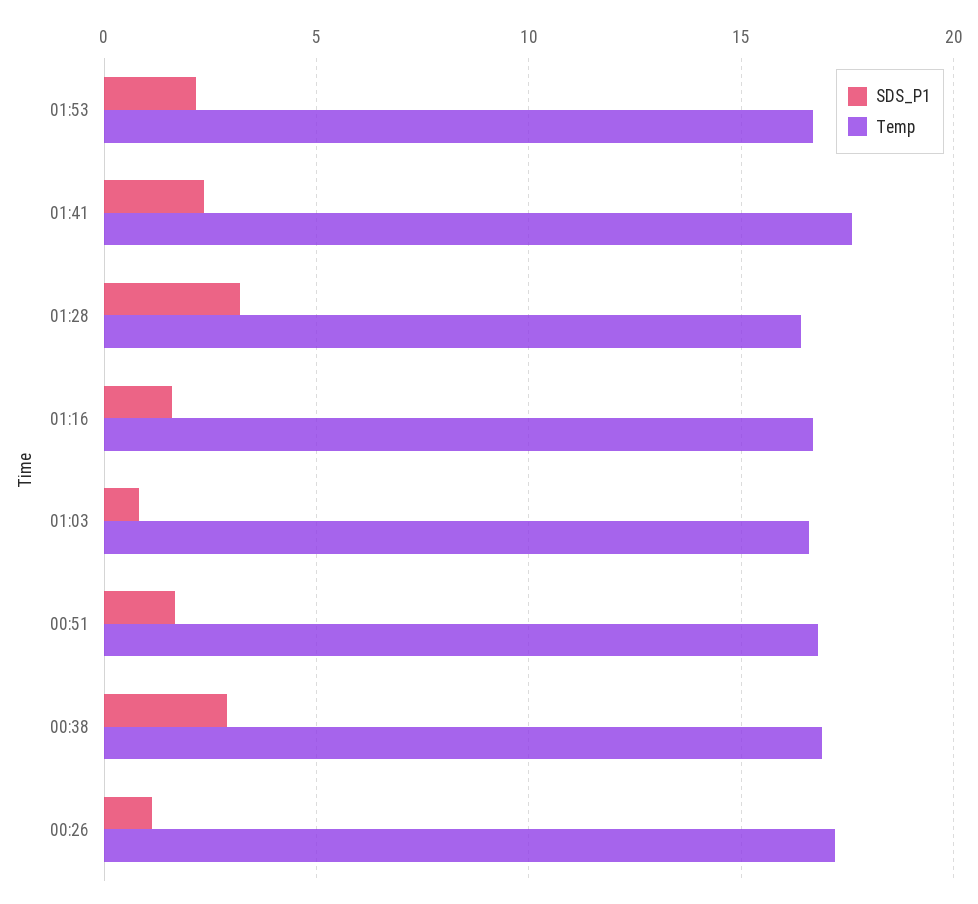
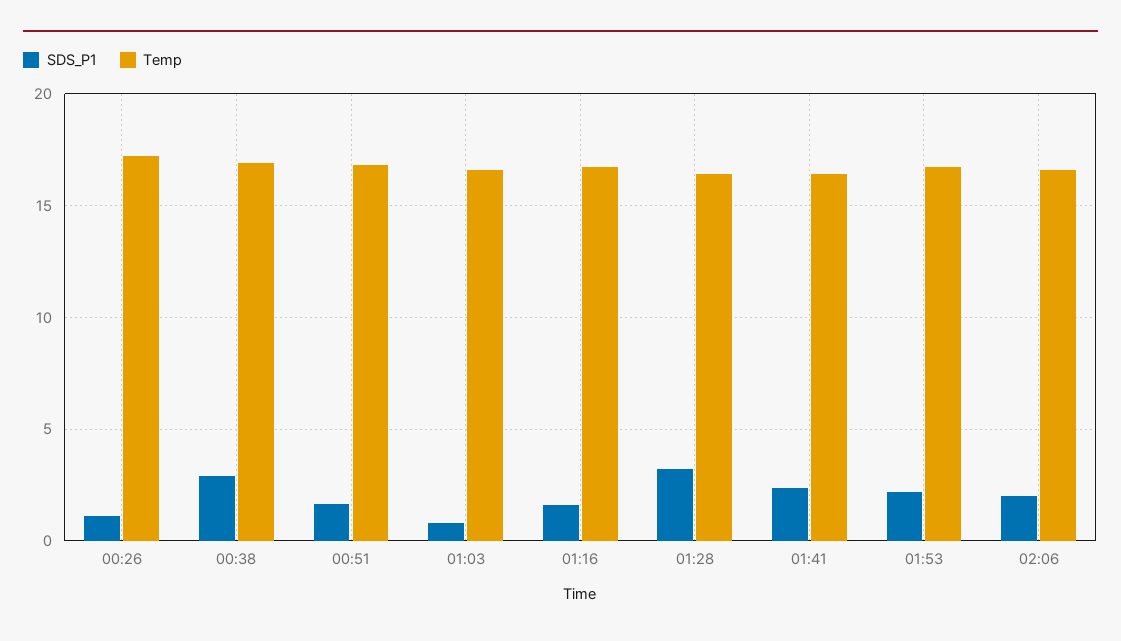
Temp, 01:41: 17.5 -> 16.5
SDS_P1, 02:06: none -> 2
Temp, 02:06: none -> 16.5

